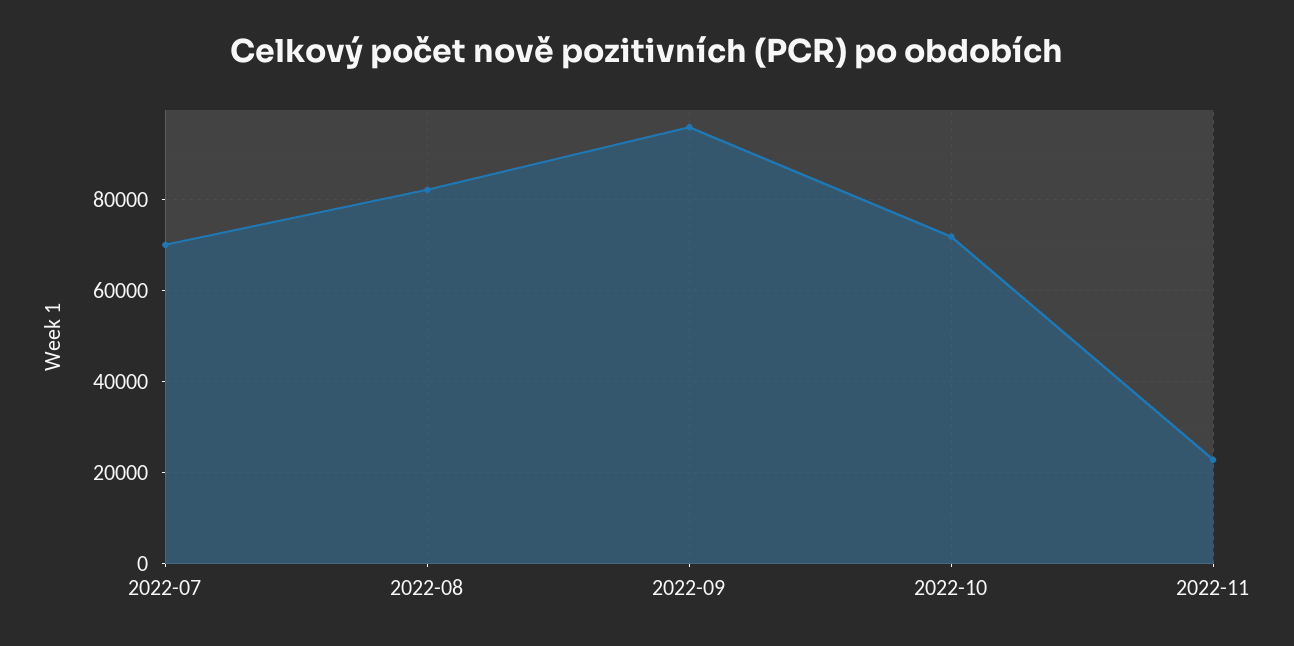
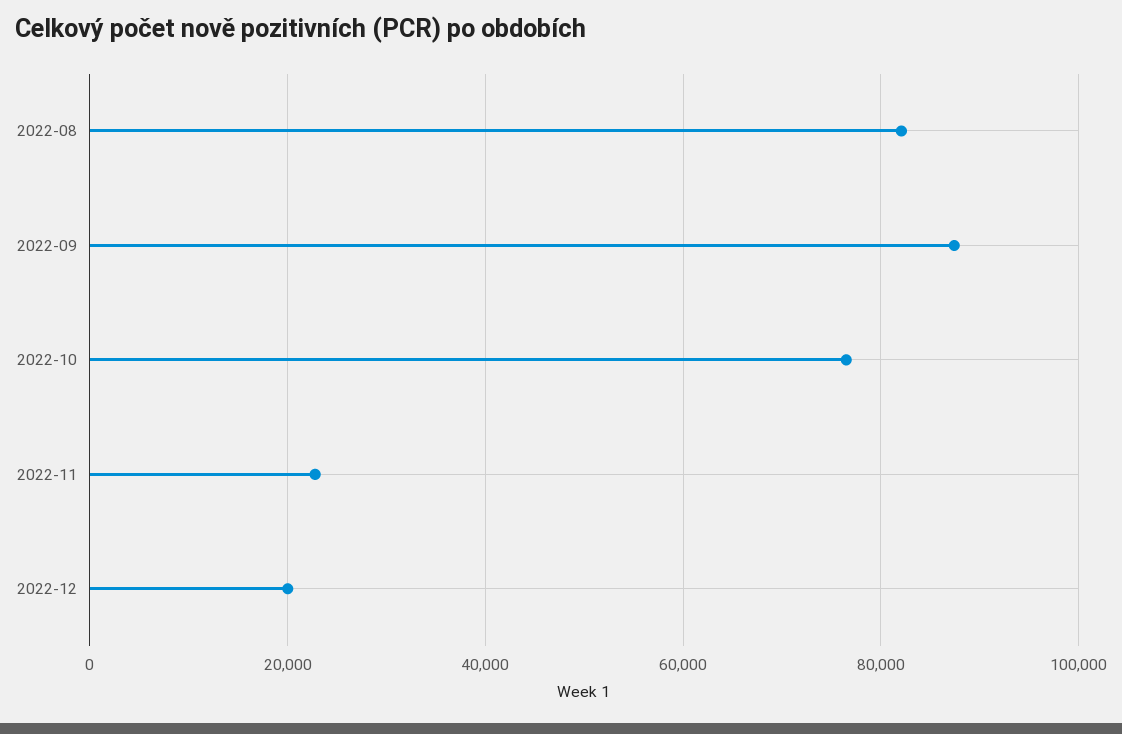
2022-07: 70000 -> none
2022-09: 96000 -> 88000
2022-10: 72000 -> 76000
2022-12: none -> 20000

